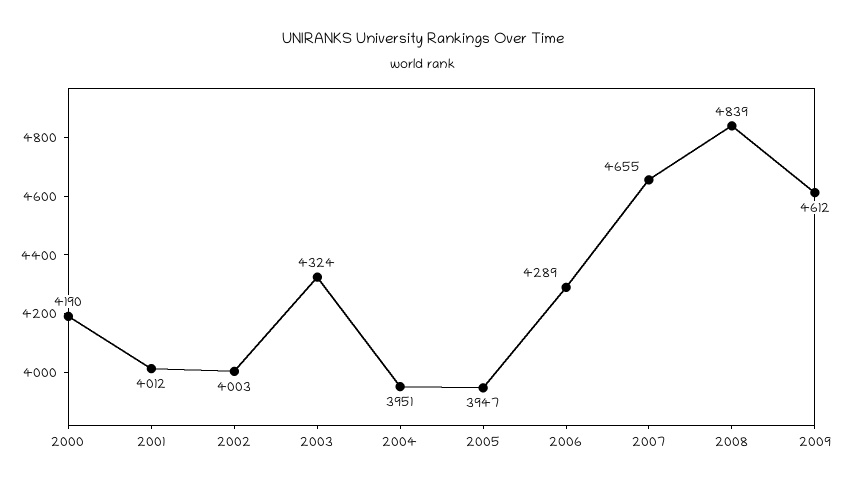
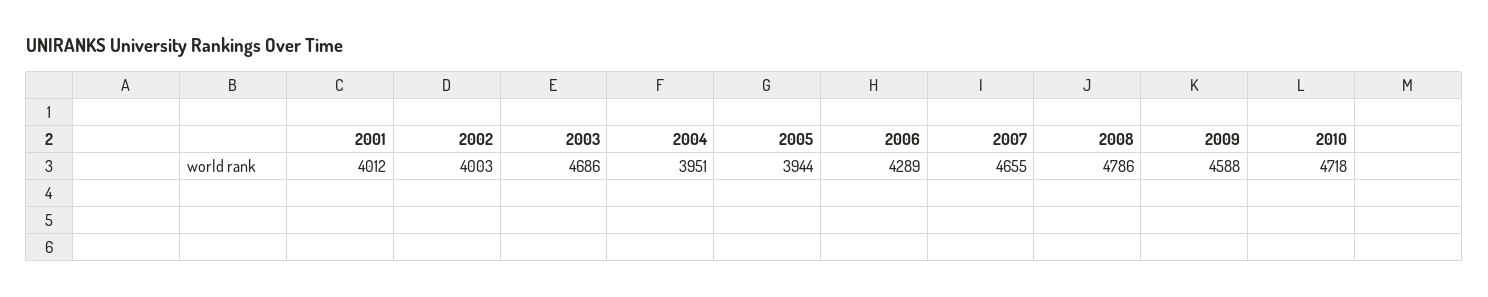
2000: 4190 -> none
2003: 4324 -> 4686
2005: 3947 -> 3944
2008: 4839 -> 4786
2009: 4612 -> 4588
2010: none -> 4718

